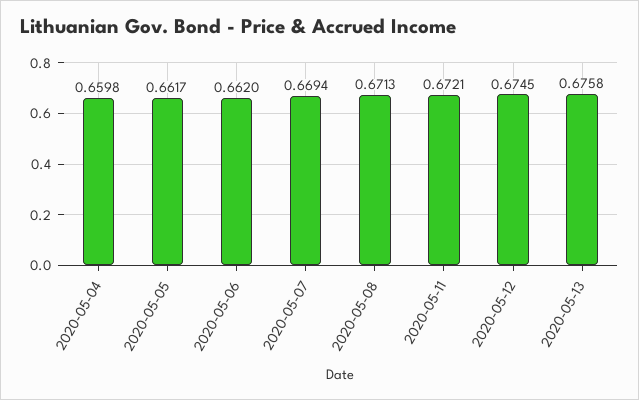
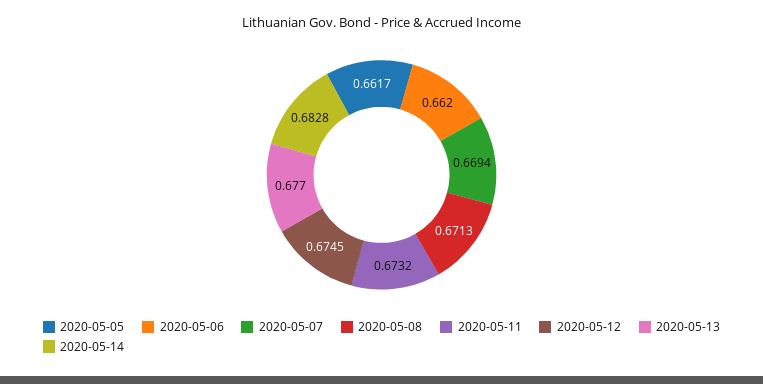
2020-05-04: 0.6598 -> none
2020-05-11: 0.6721 -> 0.6732
2020-05-13: 0.6758 -> 0.677
2020-05-14: none -> 0.6828

